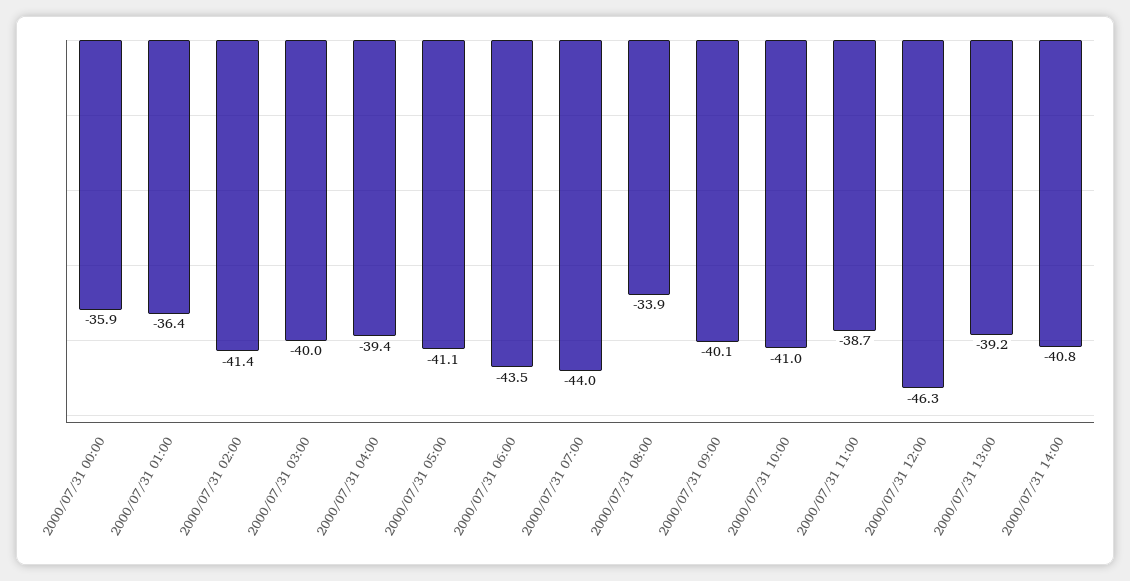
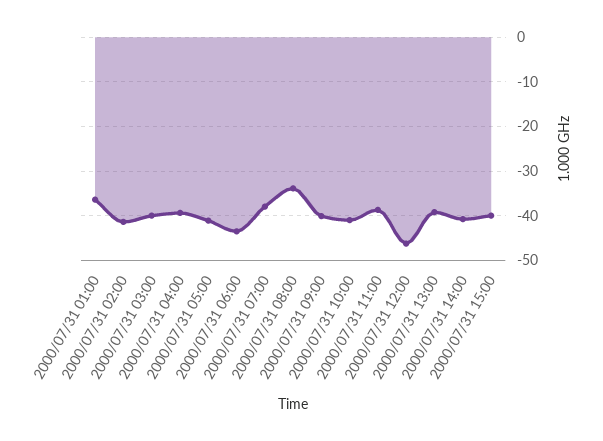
2000/07/31 00:00: -35.9 -> none
2000/07/31 07:00: -44 -> -38
2000/07/31 15:00: none -> -40

